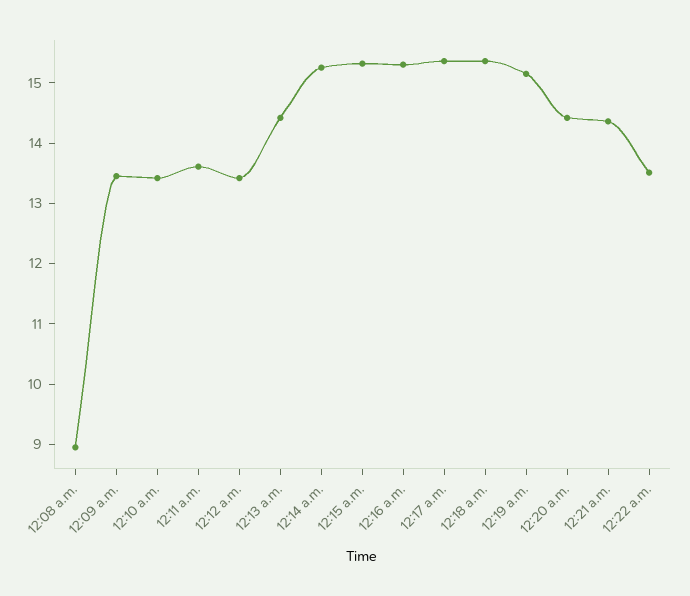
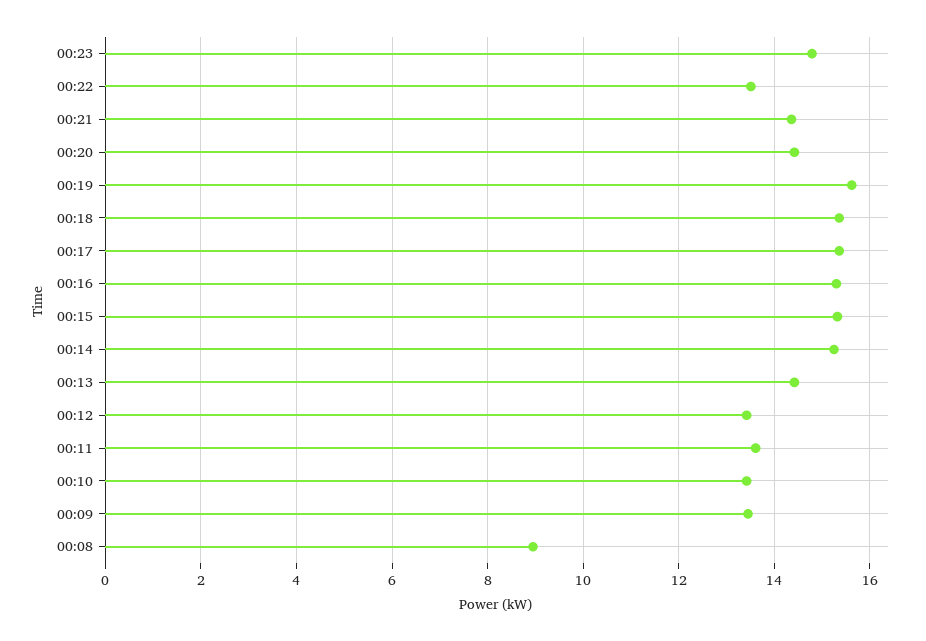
12:19 a.m.: 15.2 -> 15.6
00:23: none -> 14.8

